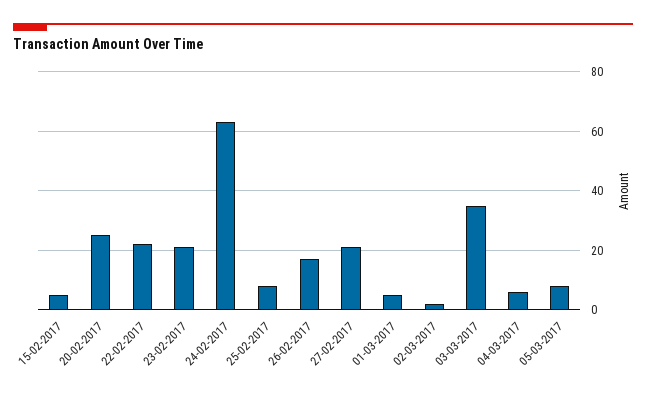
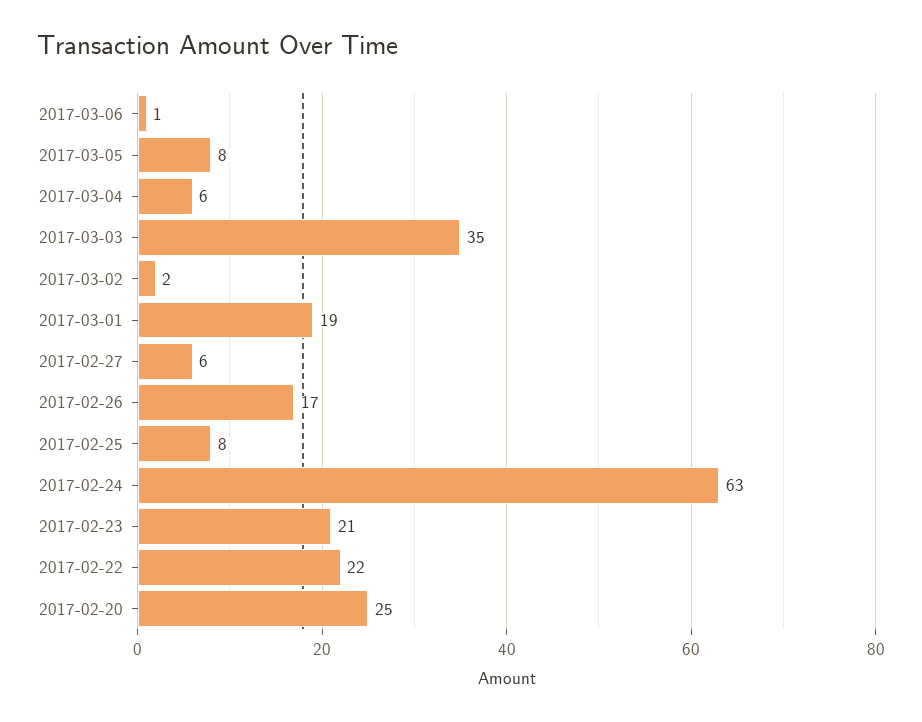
15-02-2017: 5 -> none
27-02-2017: 20 -> 6
01-03-2017: 5 -> 19
2017-03-06: none -> 1

